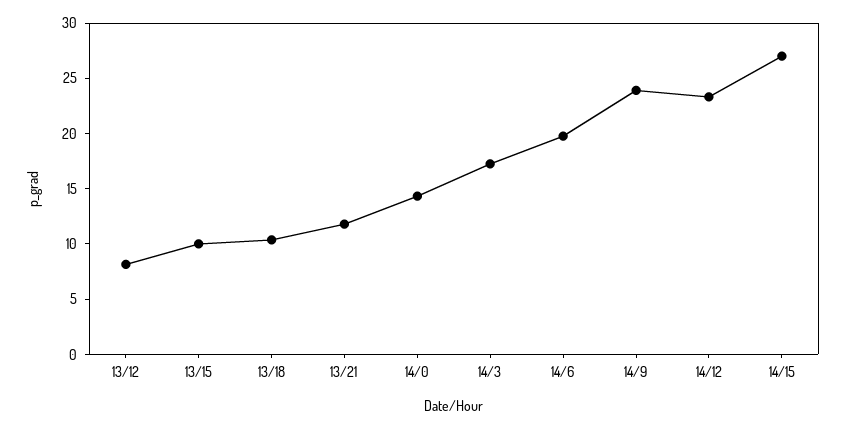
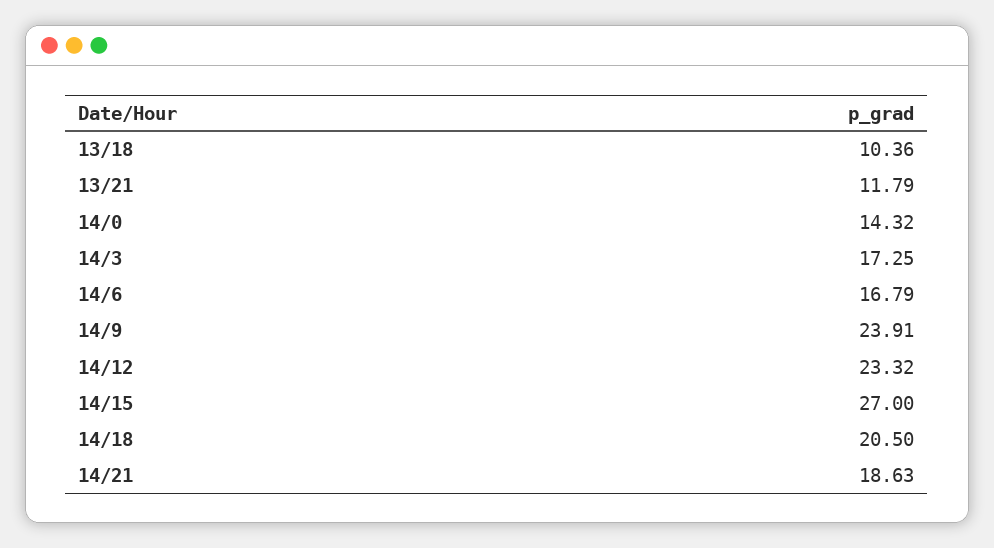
13/12: 8 -> none
13/15: 10 -> none
14/6: 20 -> 16.79
14/18: none -> 20.5
14/21: none -> 18.63

